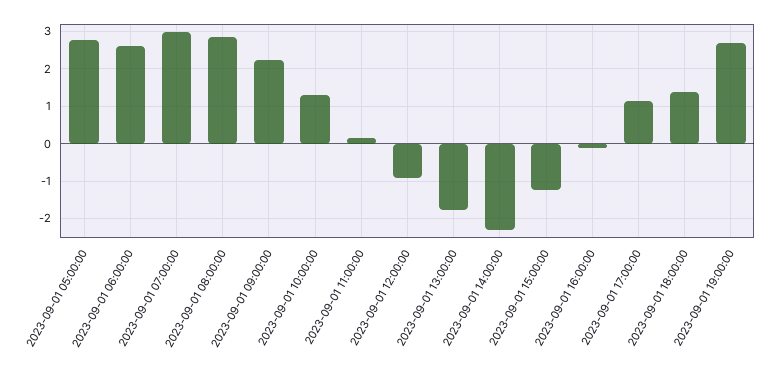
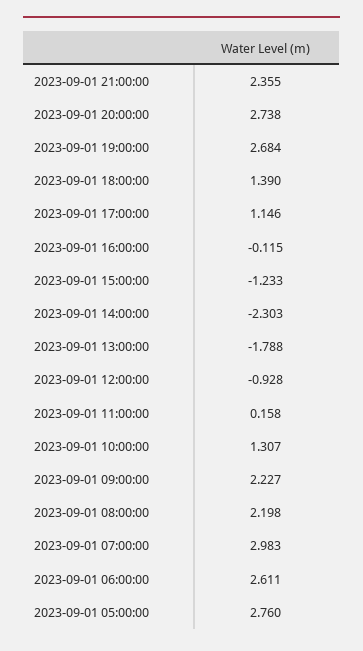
2023-09-01 08:00:00: 2.8 -> 2.198
2023-09-01 21:00:00: none -> 2.355
2023-09-01 20:00:00: none -> 2.738

